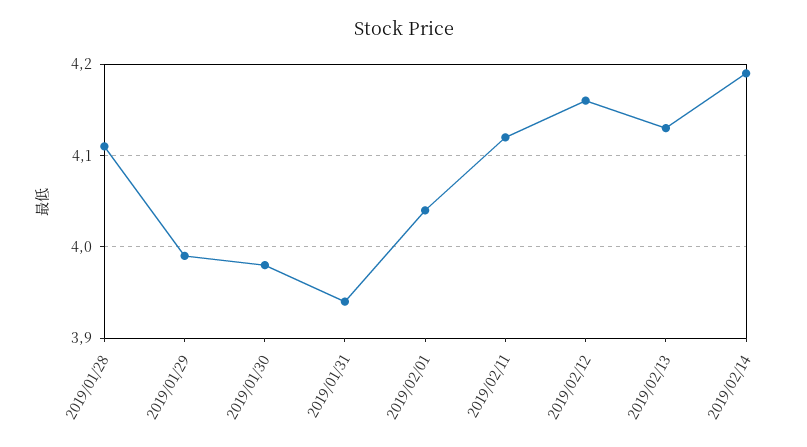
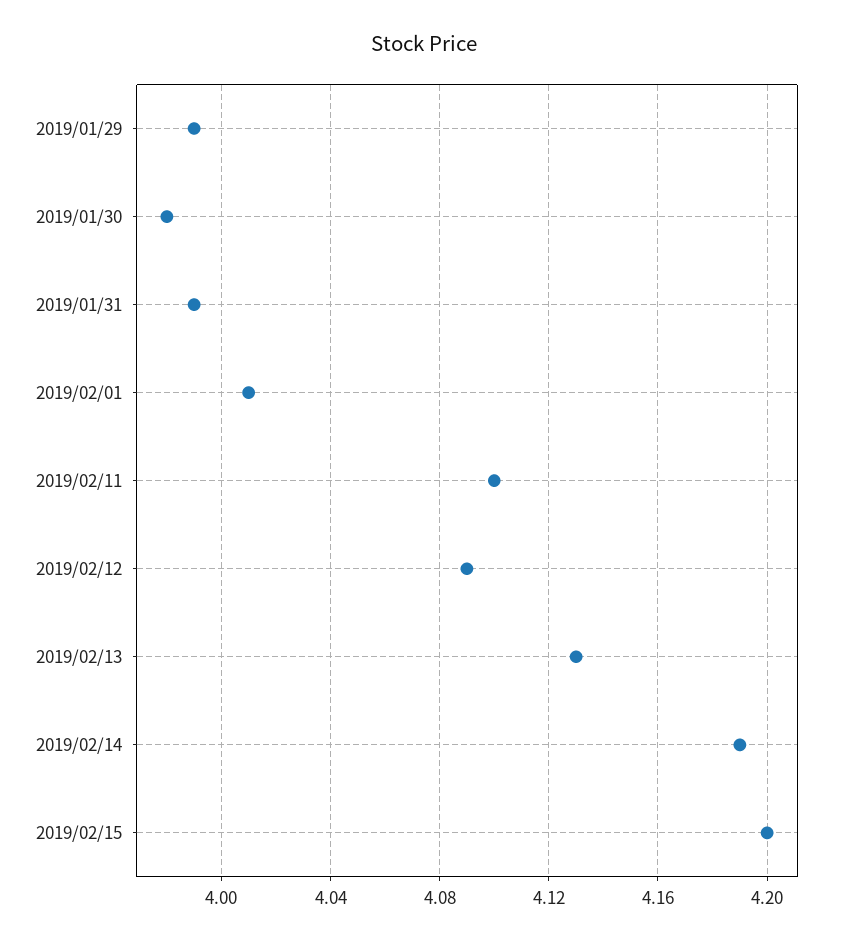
2019/01/28: 4.11 -> none
2019/01/31: 3.94 -> 3.99
2019/02/01: 4.04 -> 4.01
2019/02/11: 4.12 -> 4.1
2019/02/12: 4.16 -> 4.09
2019/02/15: none -> 4.2

